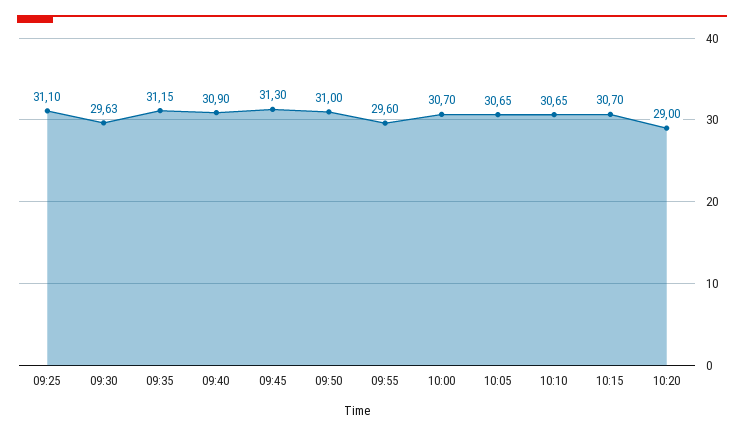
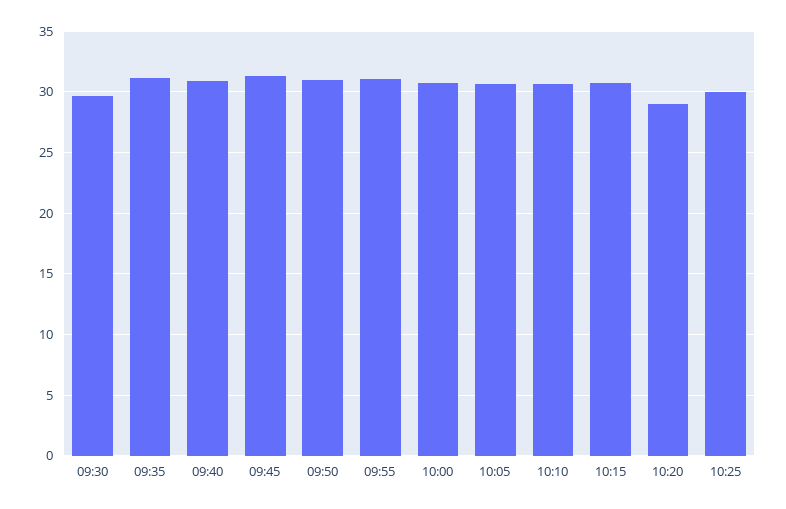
09:25: 31.1 -> none
09:55: 29.6 -> 31
10:25: none -> 30

